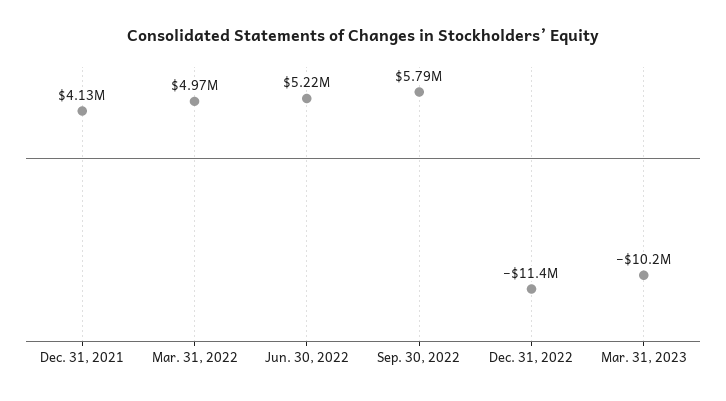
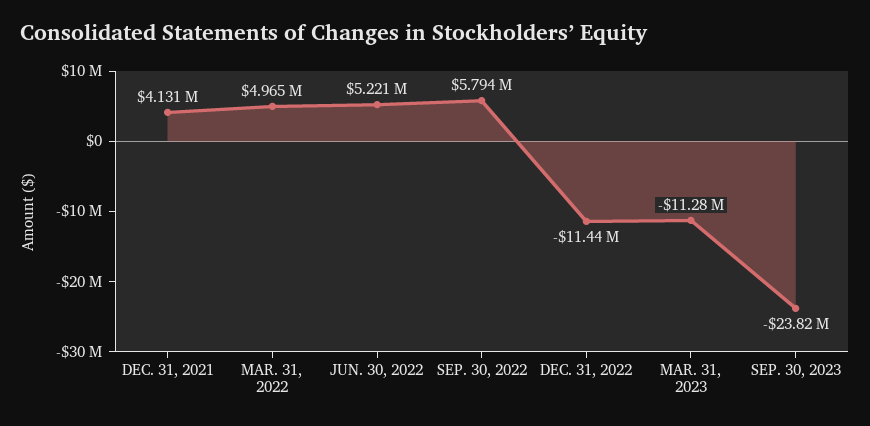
Mar. 31, 2023: -10200000 -> -11280000
SEP. 30, 2023: none -> -23820000

